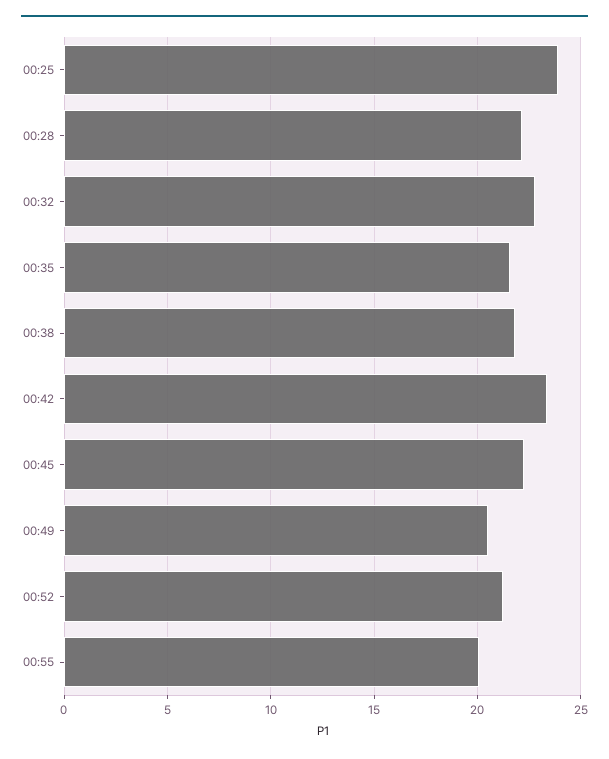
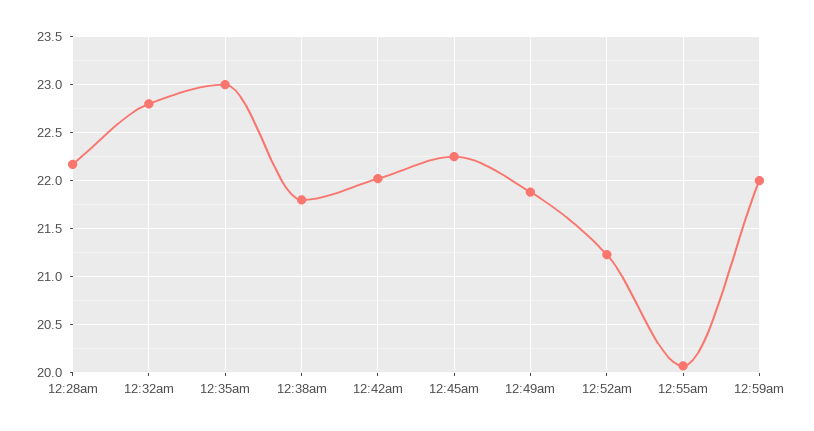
00:25: 24 -> none
00:35: 21.5 -> 23
00:42: 23.5 -> 22
00:49: 20.5 -> 21.9
12:59am: none -> 22

